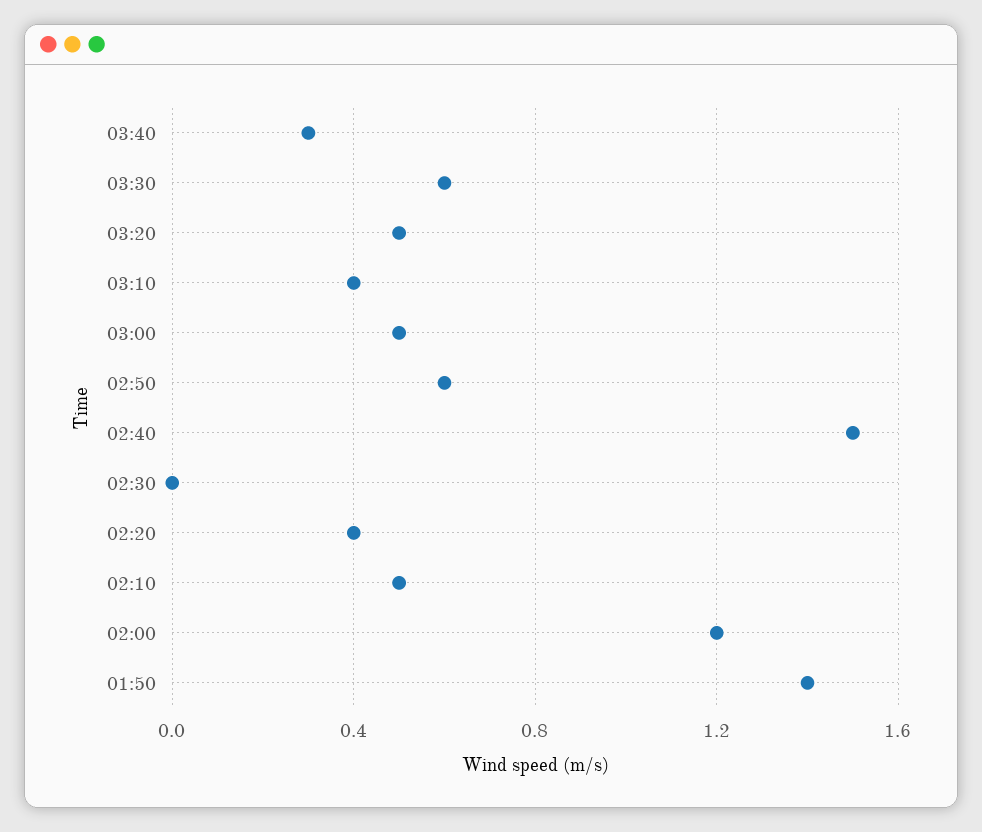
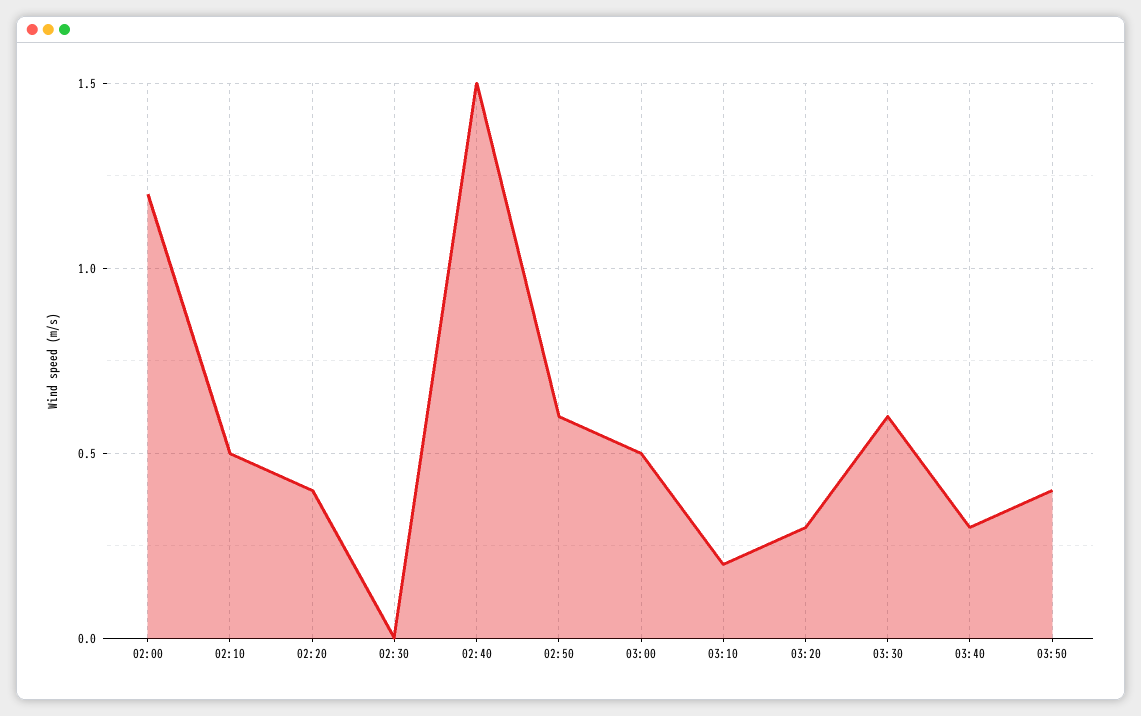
03:20: 0.5 -> 0.3
03:10: 0.4 -> 0.2
01:50: 1.4 -> none
03:50: none -> 0.4

